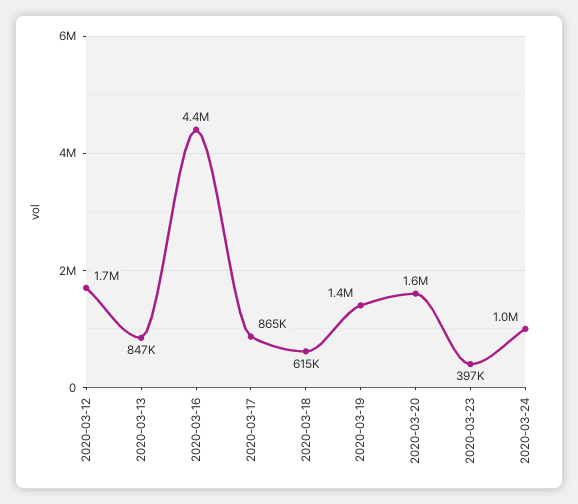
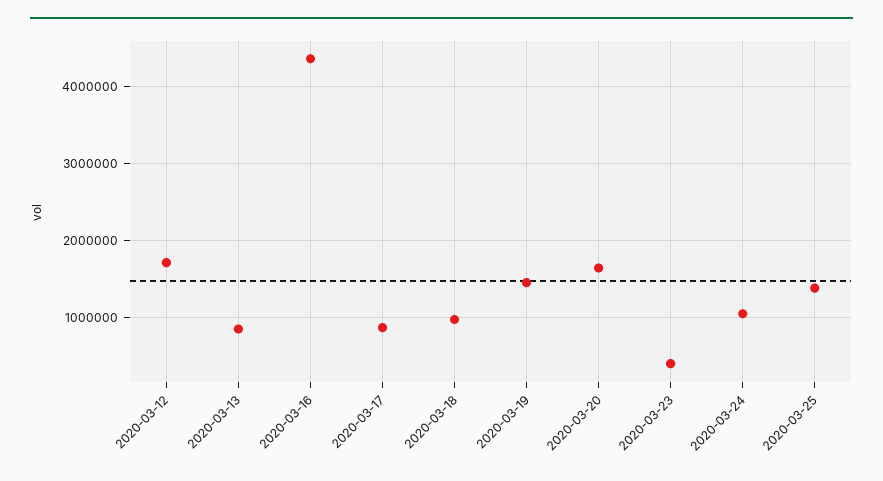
2020-03-18: 615000 -> 1000000
2020-03-25: none -> 1400000

